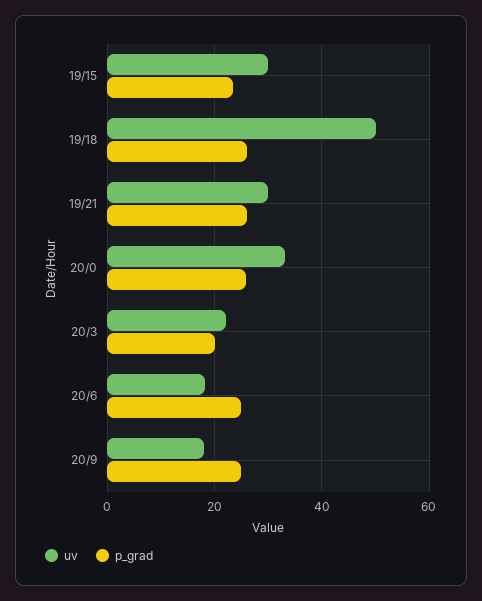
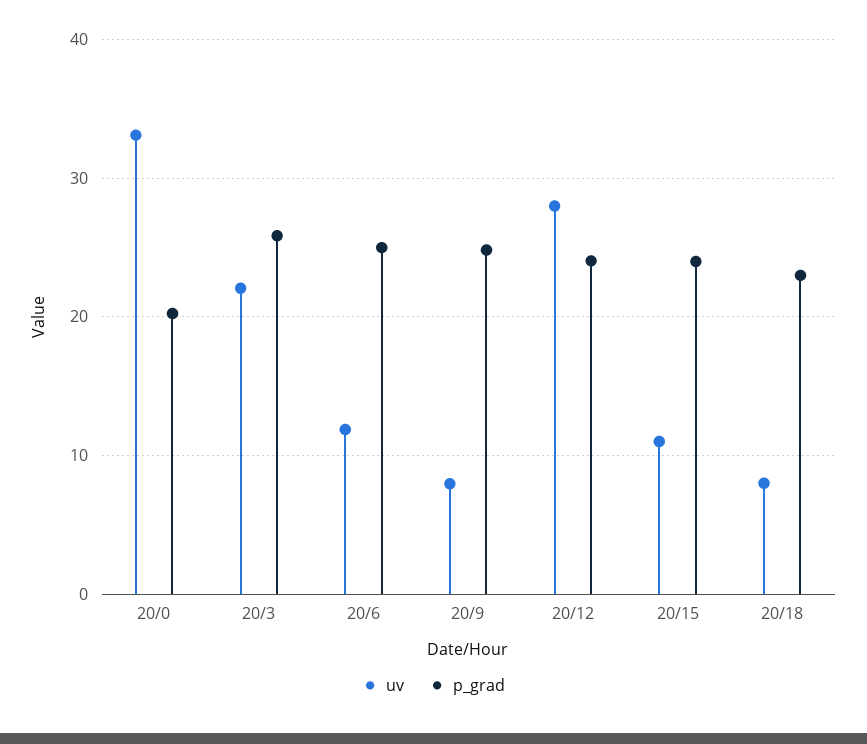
uv, 19/15: 30 -> none
p_grad, 19/15: 24 -> none
uv, 19/18: 50 -> none
p_grad, 19/18: 26 -> none
uv, 19/21: 30 -> none
p_grad, 19/21: 26 -> none
p_grad, 20/0: 26 -> 20
p_grad, 20/3: 20 -> 26
uv, 20/6: 18 -> 12
uv, 20/9: 18 -> 8
uv, 20/12: none -> 28
p_grad, 20/12: none -> 24
uv, 20/15: none -> 11
p_grad, 20/15: none -> 24
uv, 20/18: none -> 8
p_grad, 20/18: none -> 23

